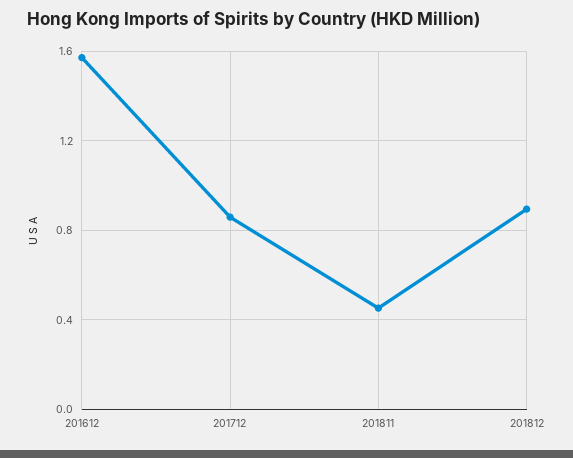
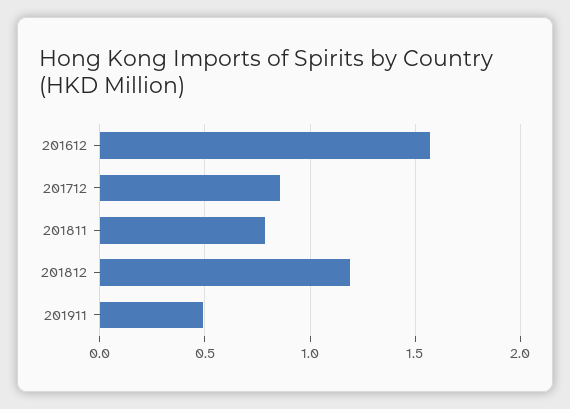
201811: 0.45 -> 0.8
201812: 0.9 -> 1.2
201911: none -> 0.5

